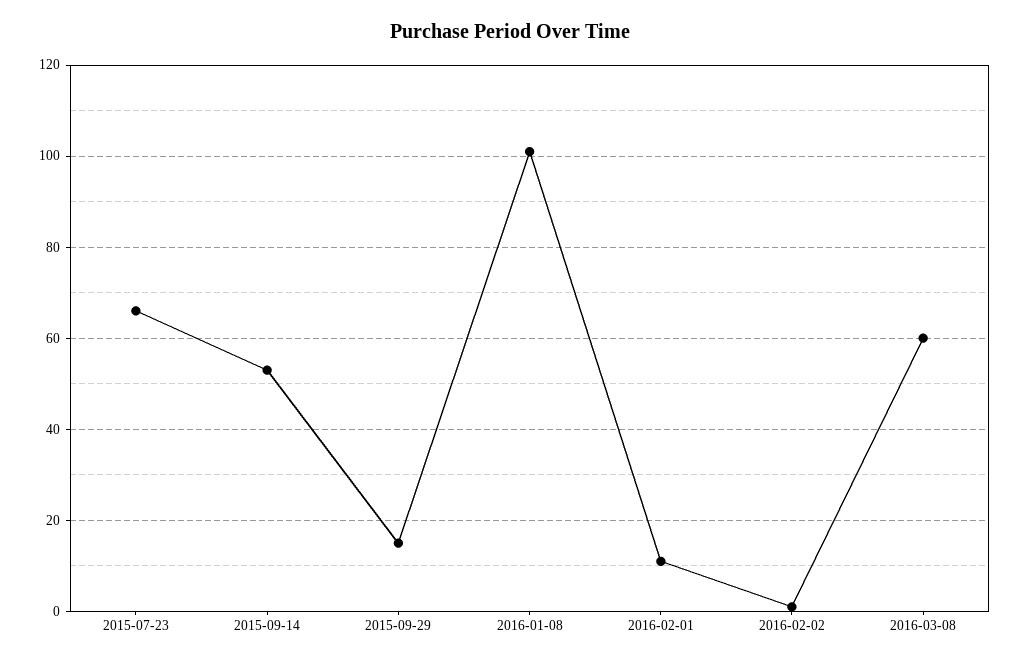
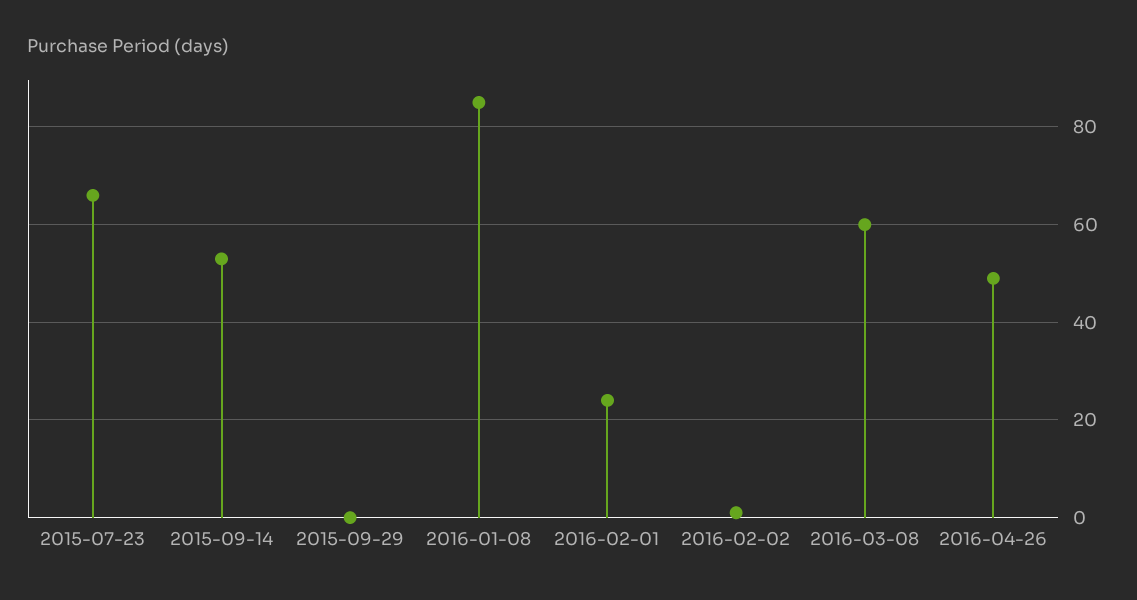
2015-09-29: 15 -> 0
2016-01-08: 100 -> 85
2016-02-01: 10 -> 25
2016-04-26: none -> 50

